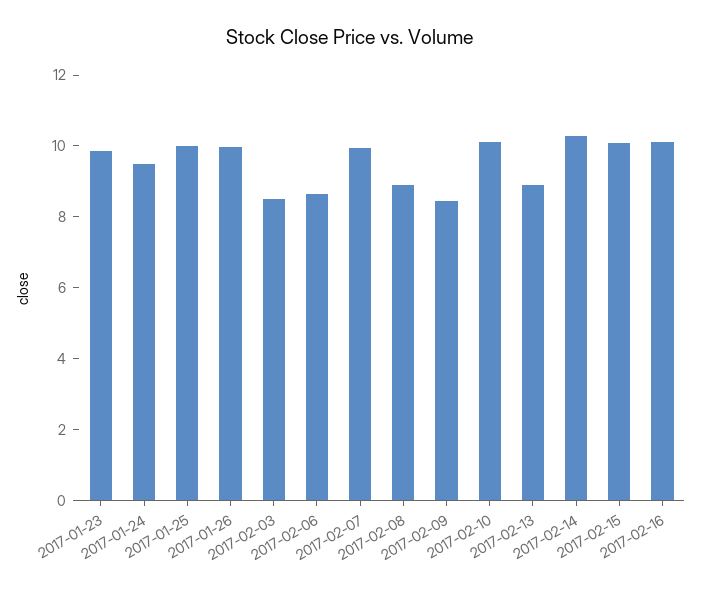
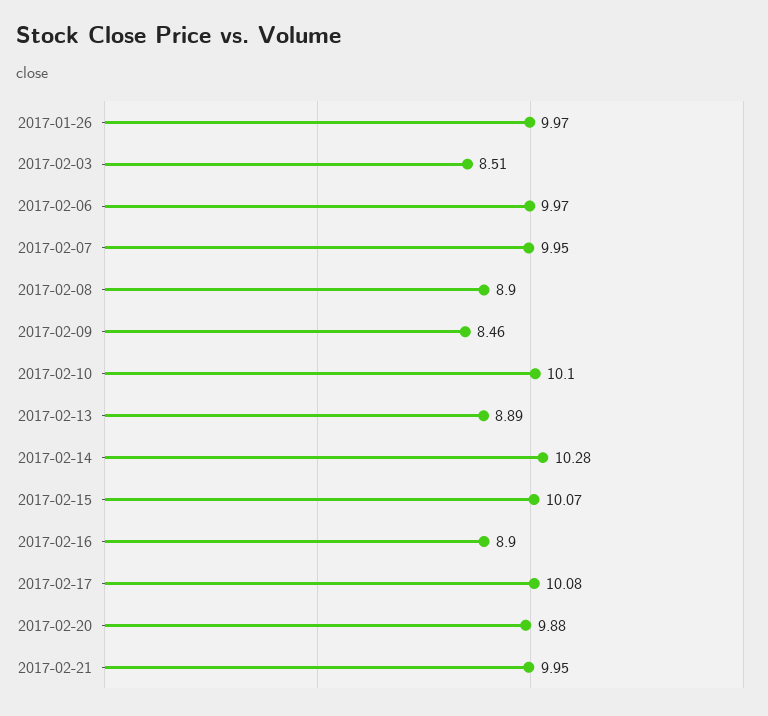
2017-01-23: 10 -> none
2017-01-24: 9.5 -> none
2017-01-25: 10 -> none
2017-02-06: 8.5 -> 9.97
2017-02-16: 10 -> 8.9
2017-02-17: none -> 10.08
2017-02-20: none -> 9.88
2017-02-21: none -> 9.95

